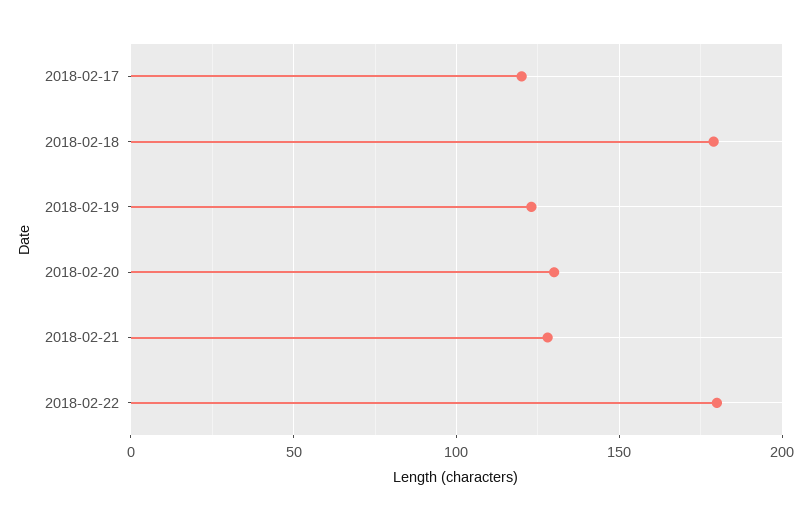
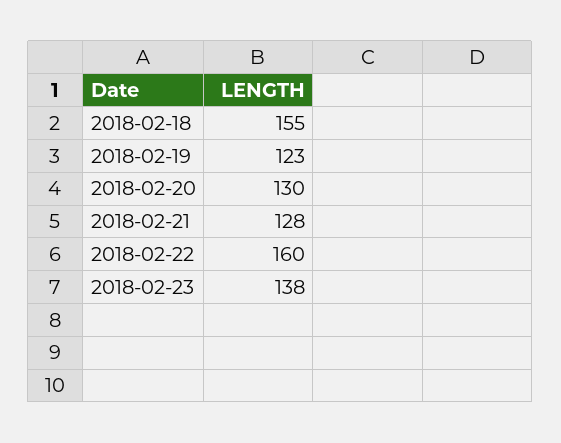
2018-02-17: 120 -> none
2018-02-18: 180 -> 155
2018-02-22: 180 -> 160
2018-02-23: none -> 138

